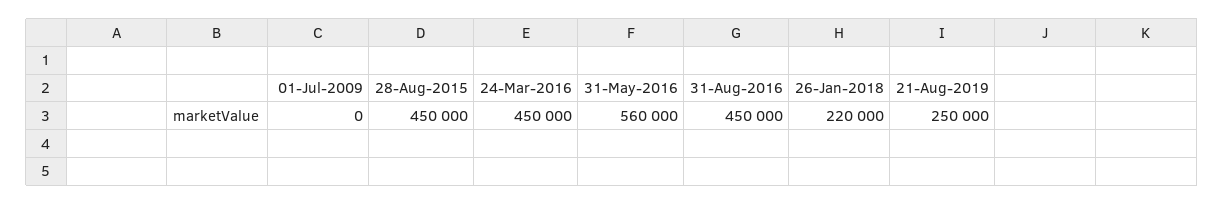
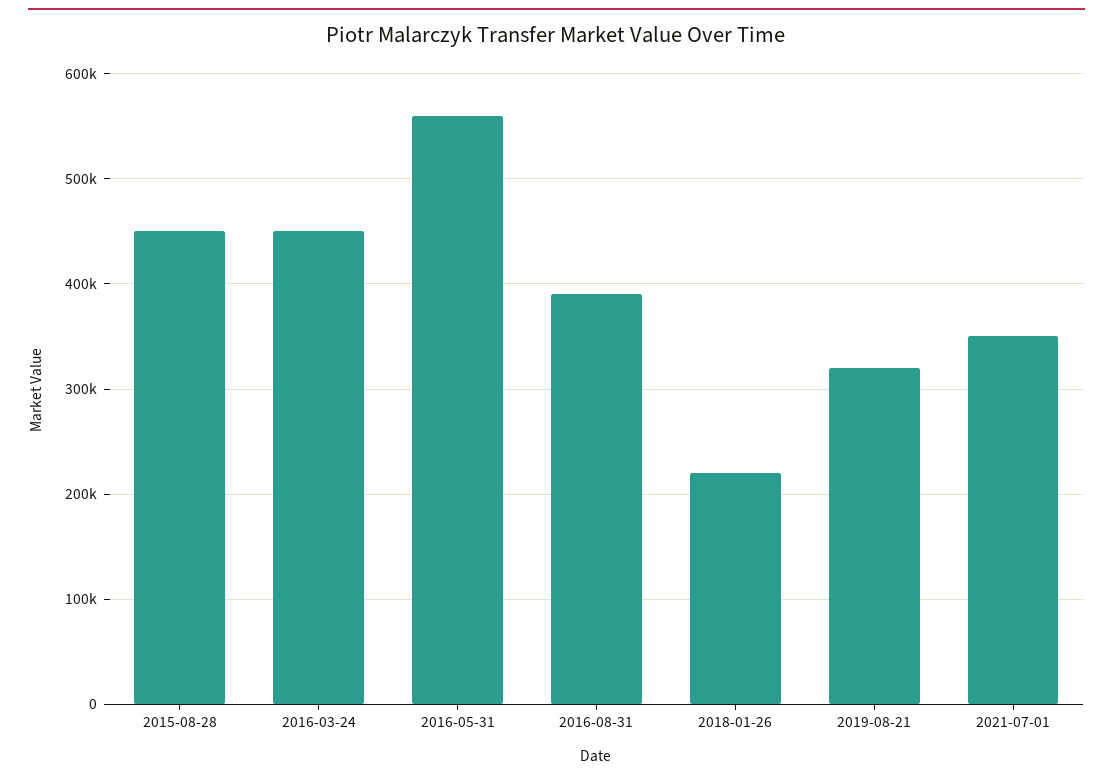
01-Jul-2009: 0 -> none
31-Aug-2016: 450000 -> 390000
21-Aug-2019: 250000 -> 320000
2021-07-01: none -> 350000

